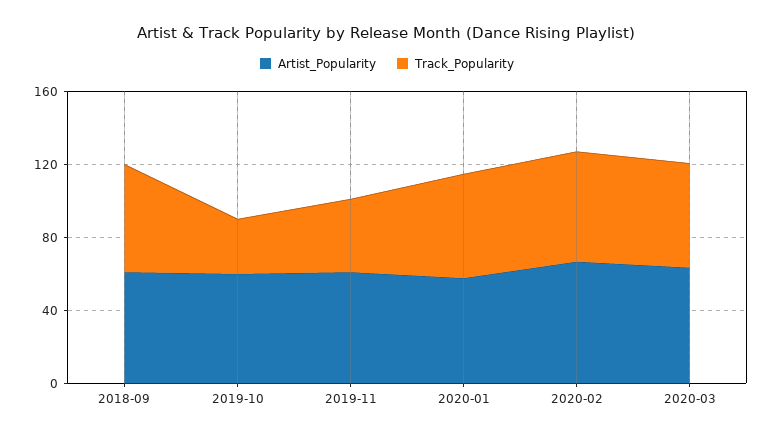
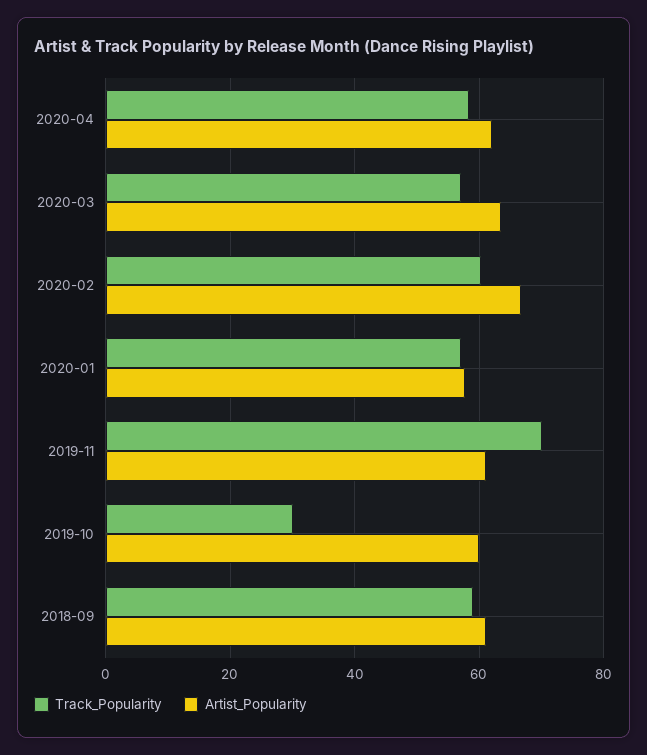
Track_Popularity, 2019-11: 40 -> 70
Track_Popularity, 2020-04: none -> 58
Artist_Popularity, 2020-04: none -> 62

